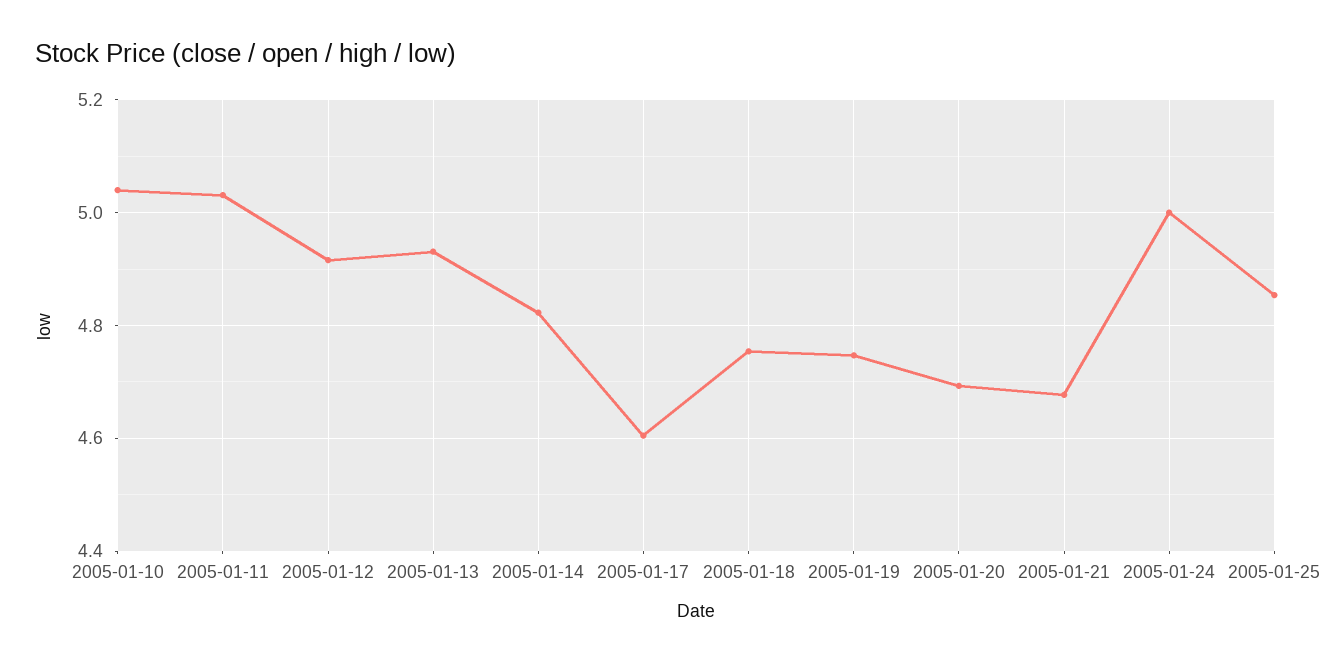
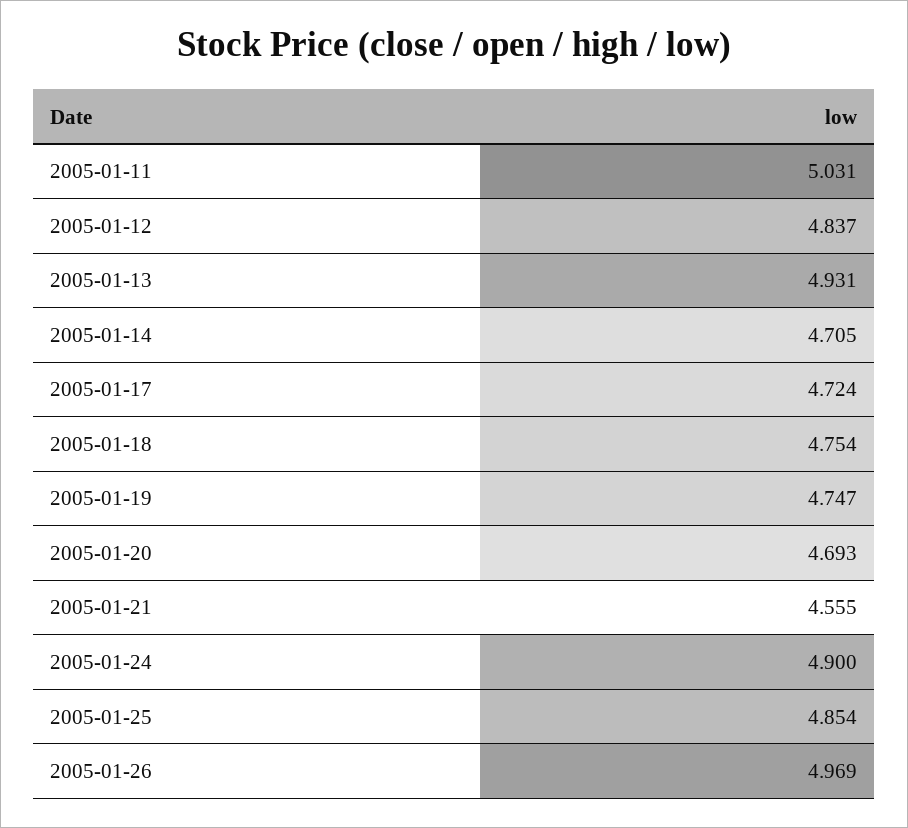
2005-01-10: 5.04 -> none
2005-01-12: 4.92 -> 4.837
2005-01-14: 4.82 -> 4.705
2005-01-17: 4.6 -> 4.724
2005-01-21: 4.68 -> 4.555
2005-01-24: 5 -> 4.9
2005-01-26: none -> 4.969

